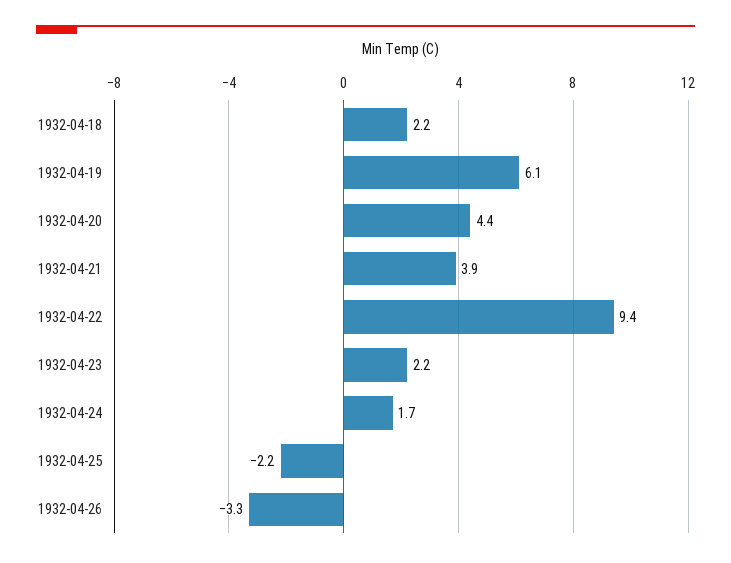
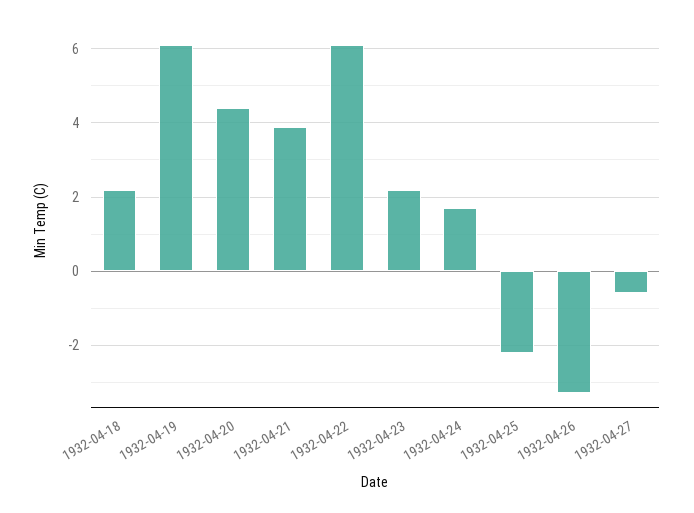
1932-04-22: 9.4 -> 6
1932-04-27: none -> -0.5

